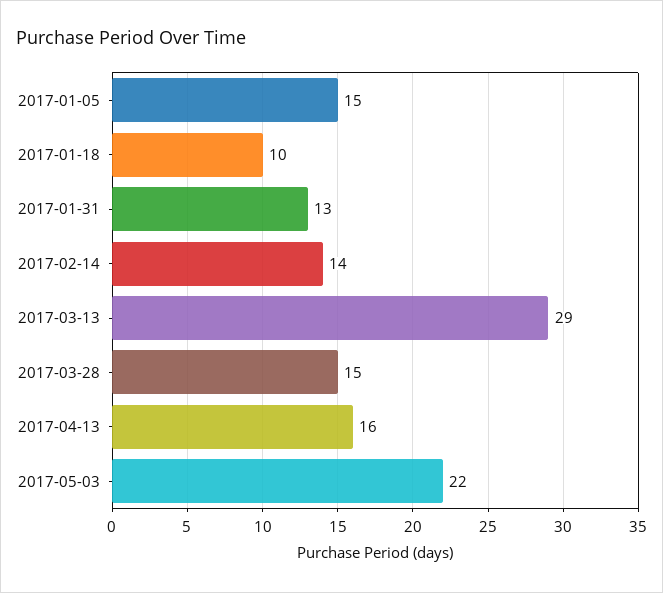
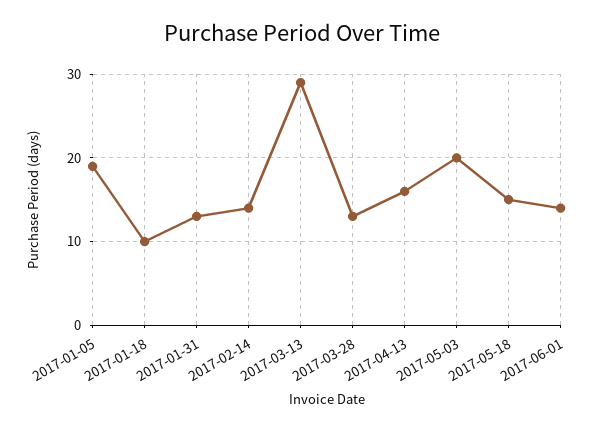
2017-01-05: 15 -> 19
2017-03-28: 15 -> 13
2017-05-03: 22 -> 20
2017-05-18: none -> 15
2017-06-01: none -> 14

